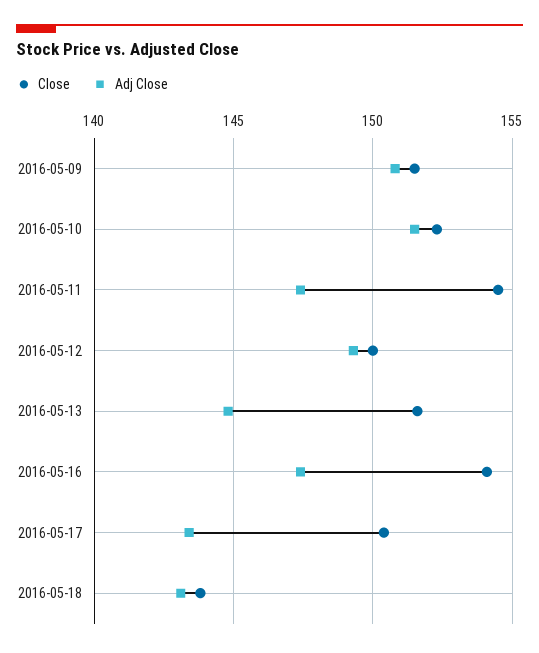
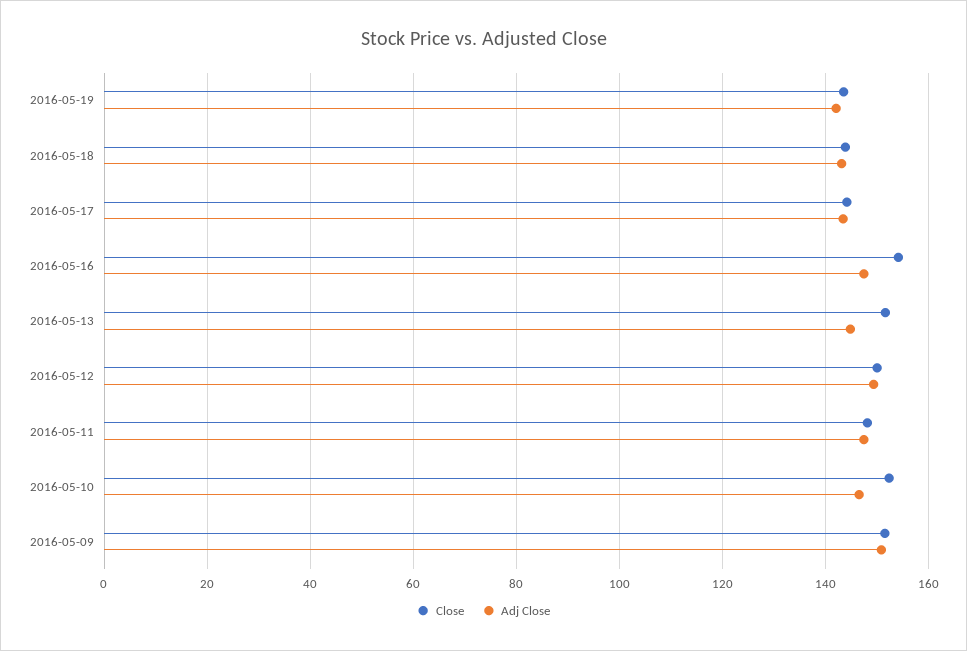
Adj Close, 2016-05-10: 151.5 -> 146
Close, 2016-05-11: 154.5 -> 148
Close, 2016-05-17: 150.5 -> 144
Close, 2016-05-19: none -> 144
Adj Close, 2016-05-19: none -> 142

